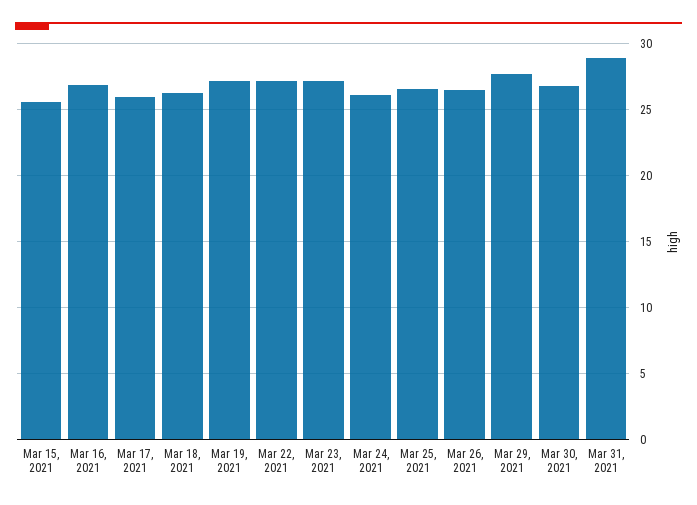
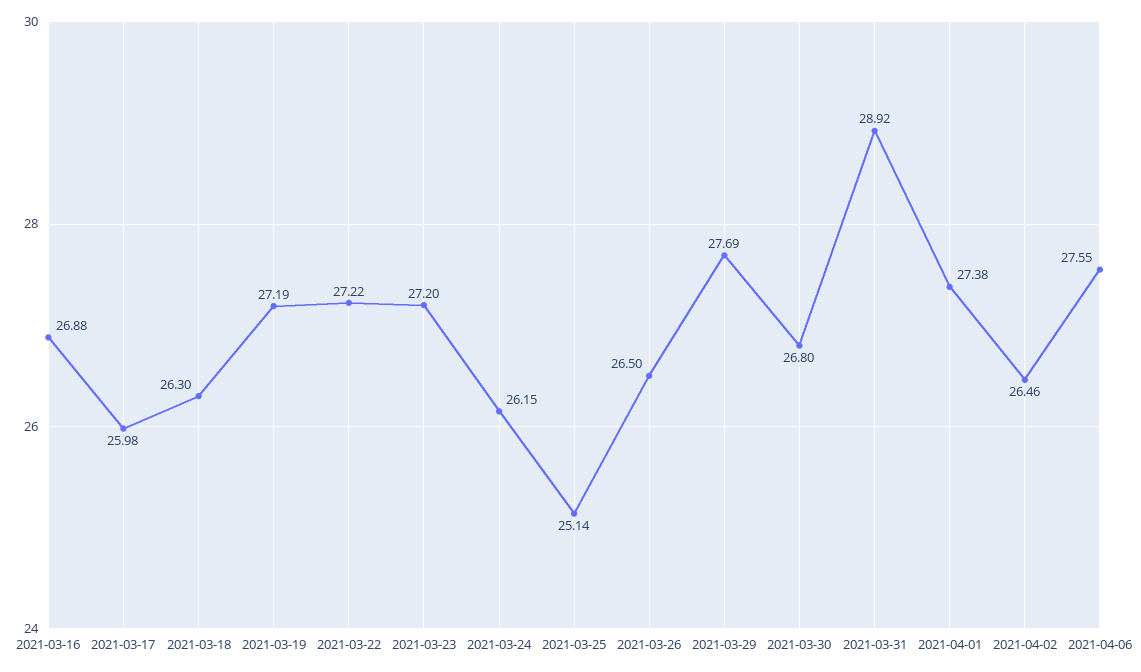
Mar 15, 2021: 25.5 -> none
Mar 25, 2021: 26.5 -> 25.14
2021-04-01: none -> 27.38
2021-04-02: none -> 26.46
2021-04-06: none -> 27.55

